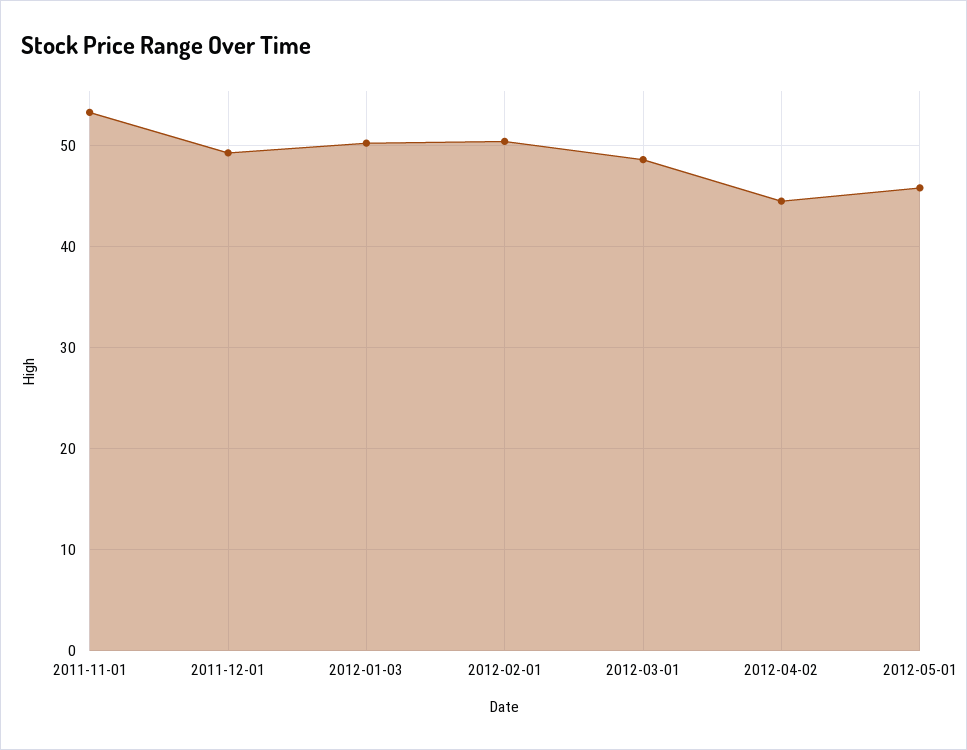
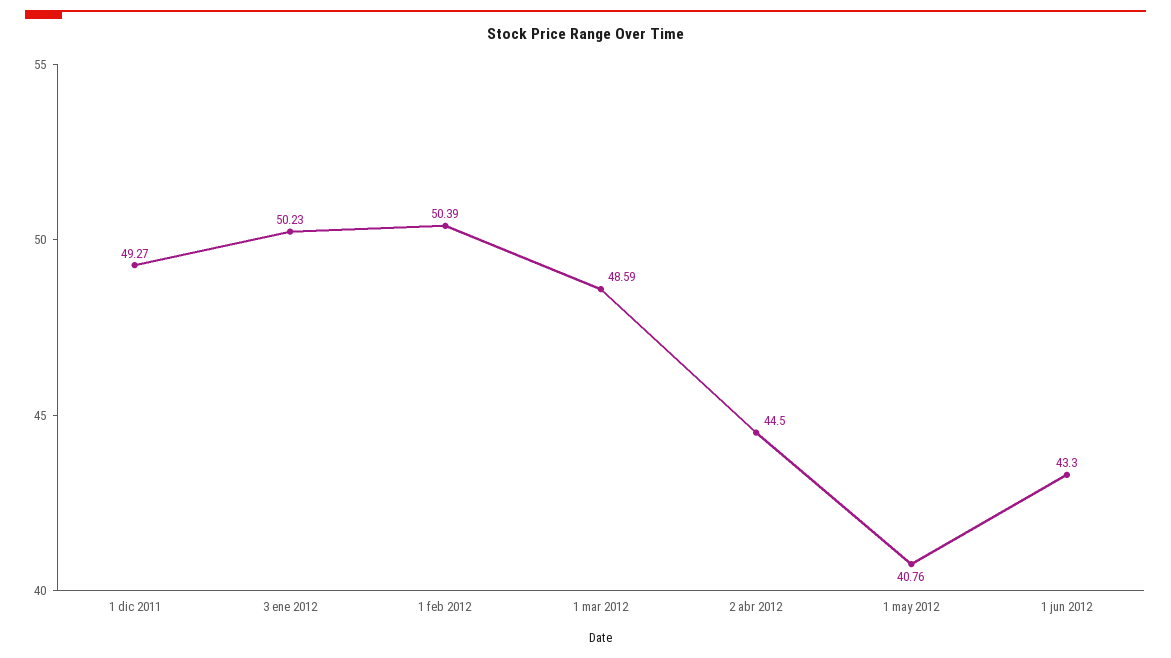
2011-11-01: 53 -> none
2012-05-01: 46 -> 40.76
1 jun 2012: none -> 43.3

